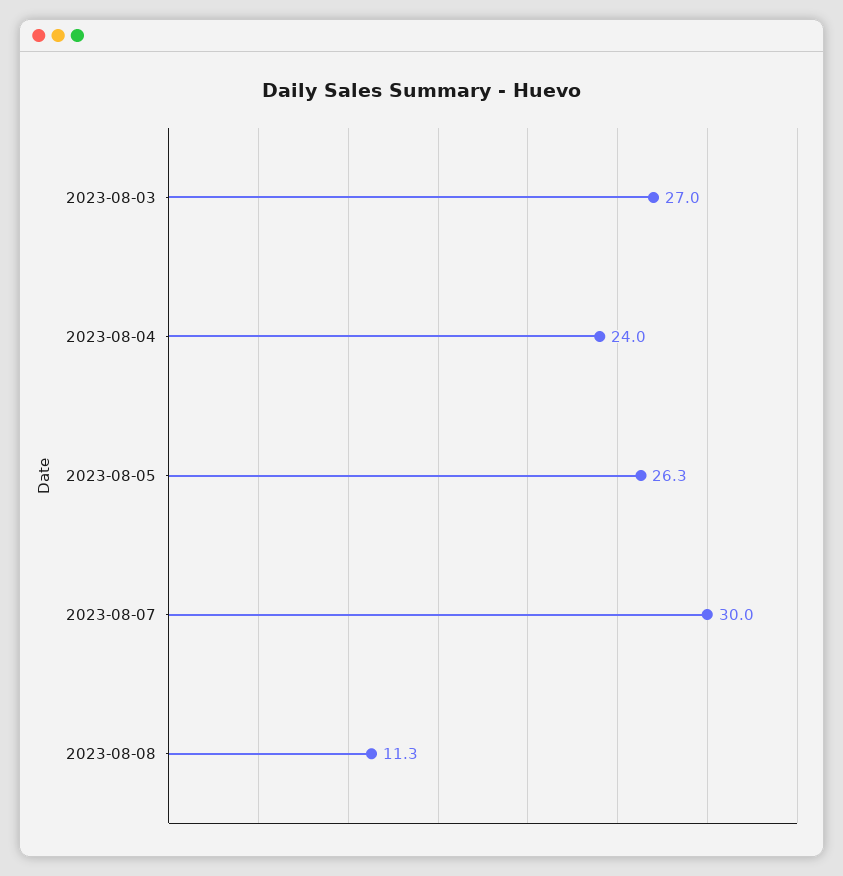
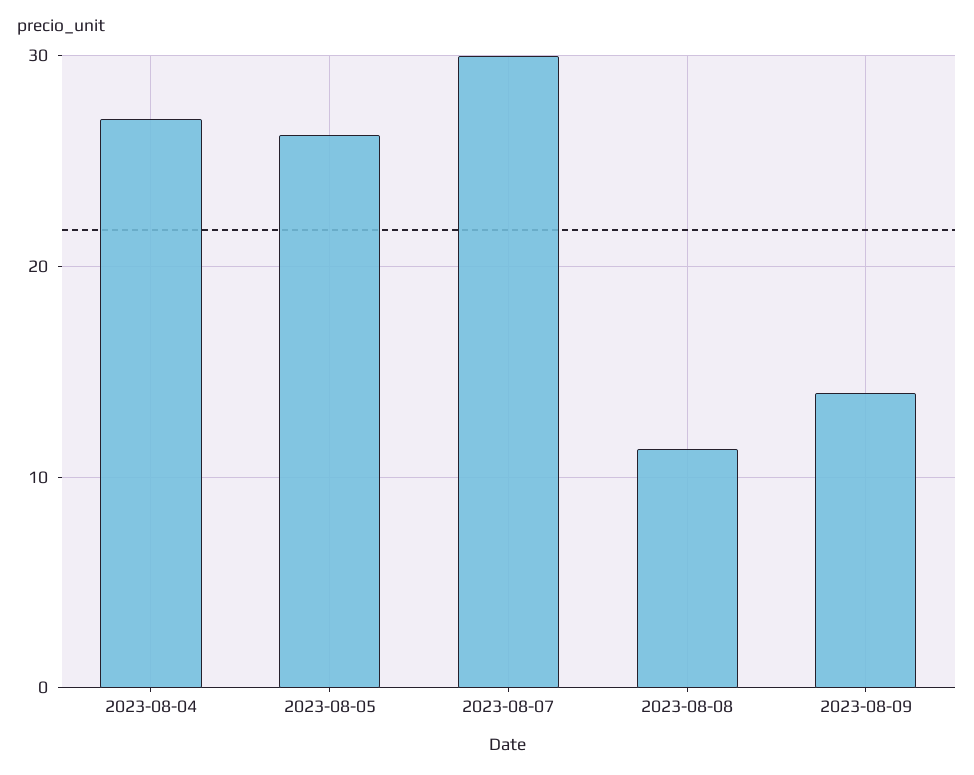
2023-08-03: 27 -> none
2023-08-04: 24 -> 27
2023-08-09: none -> 14

